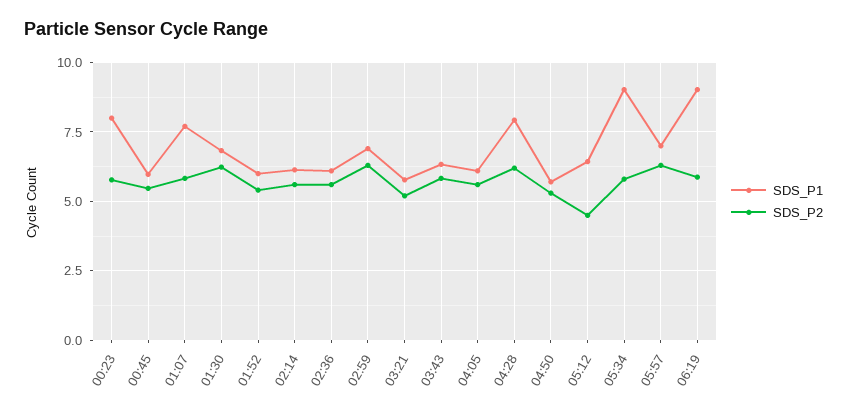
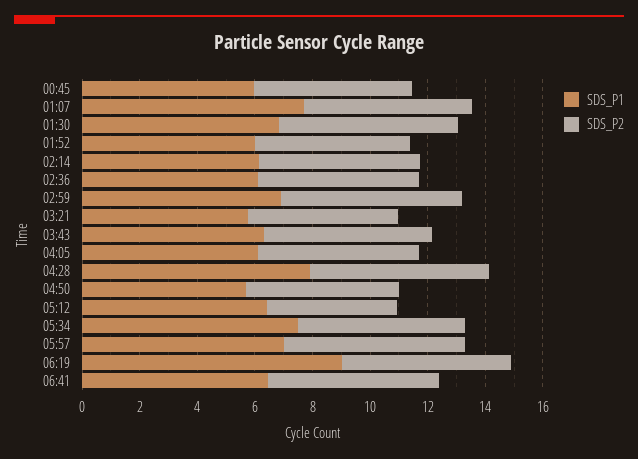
SDS_P1, 00:23: 8 -> none
SDS_P2, 00:23: 5.75 -> none
SDS_P1, 05:34: 9 -> 7.5
SDS_P1, 06:41: none -> 6.5
SDS_P2, 06:41: none -> 6

